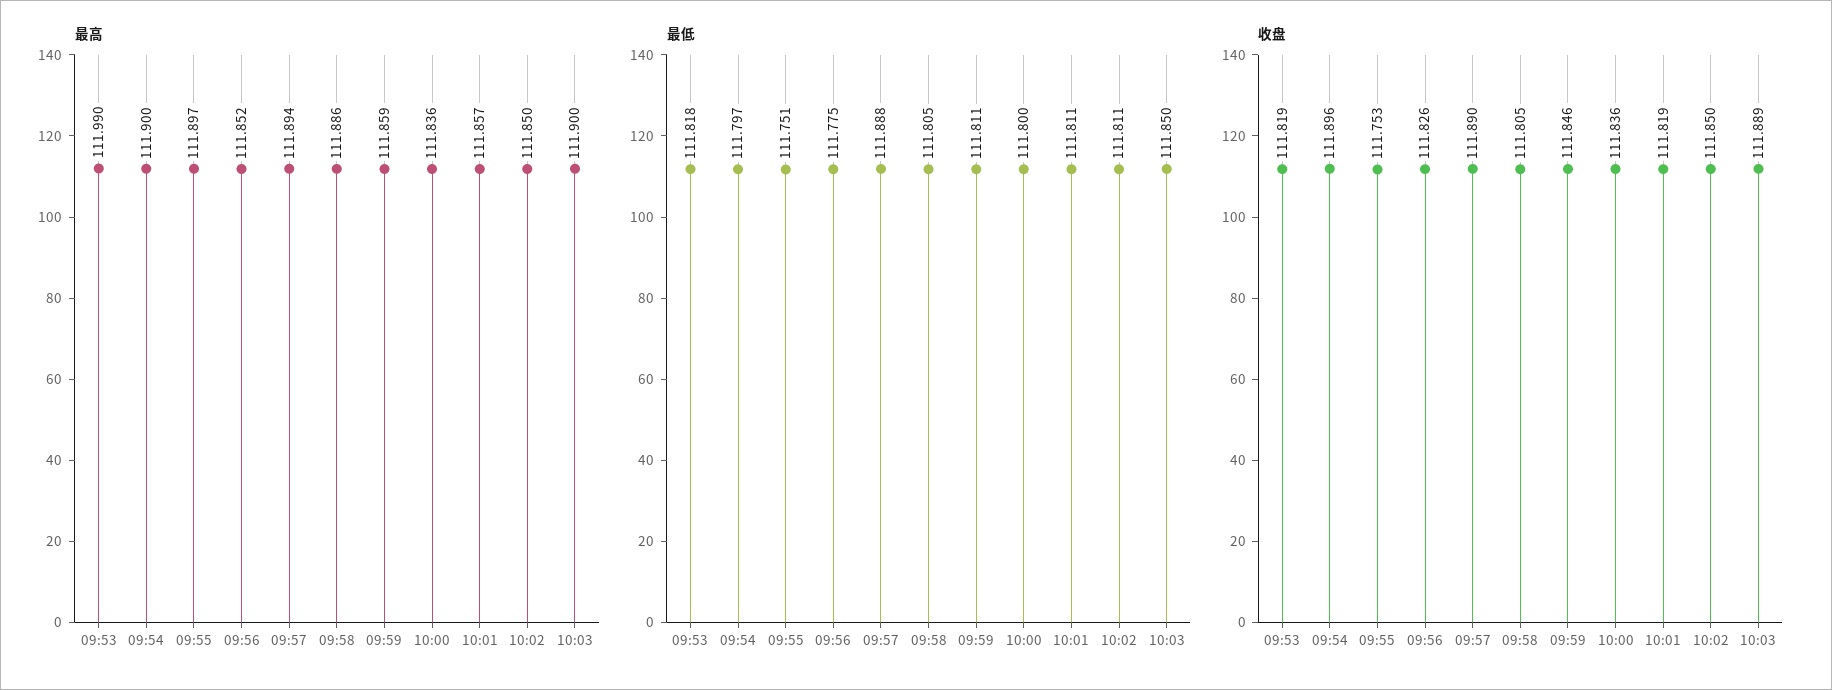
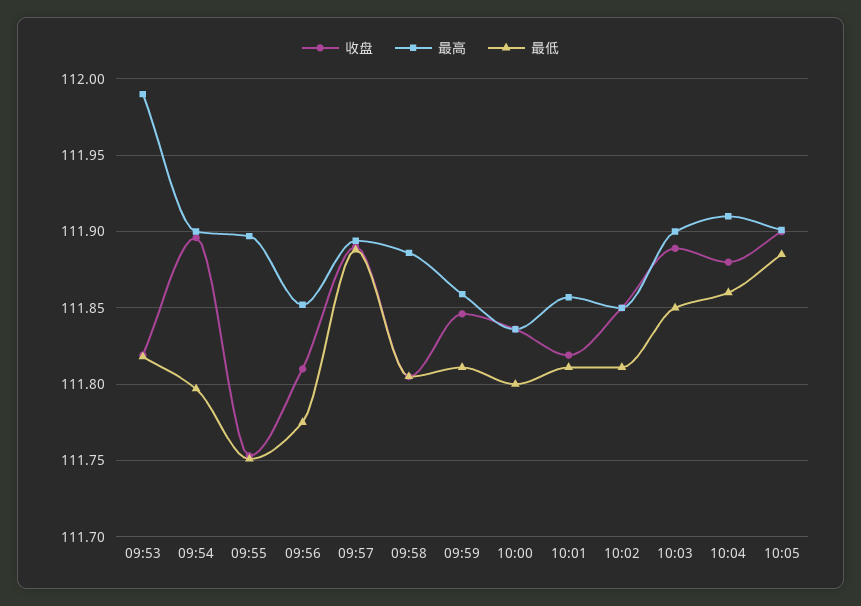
收盘, 09:56: 111.826 -> 111.81
收盘, 10:04: none -> 111.88
最高, 10:04: none -> 111.91
最低, 10:04: none -> 111.86
收盘, 10:05: none -> 111.9
最高, 10:05: none -> 111.9
最低, 10:05: none -> 111.885

